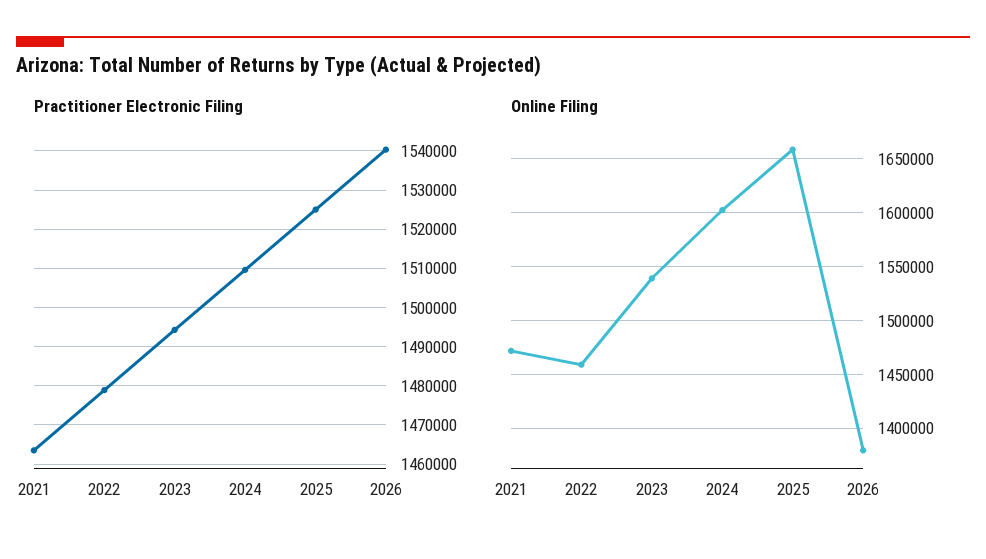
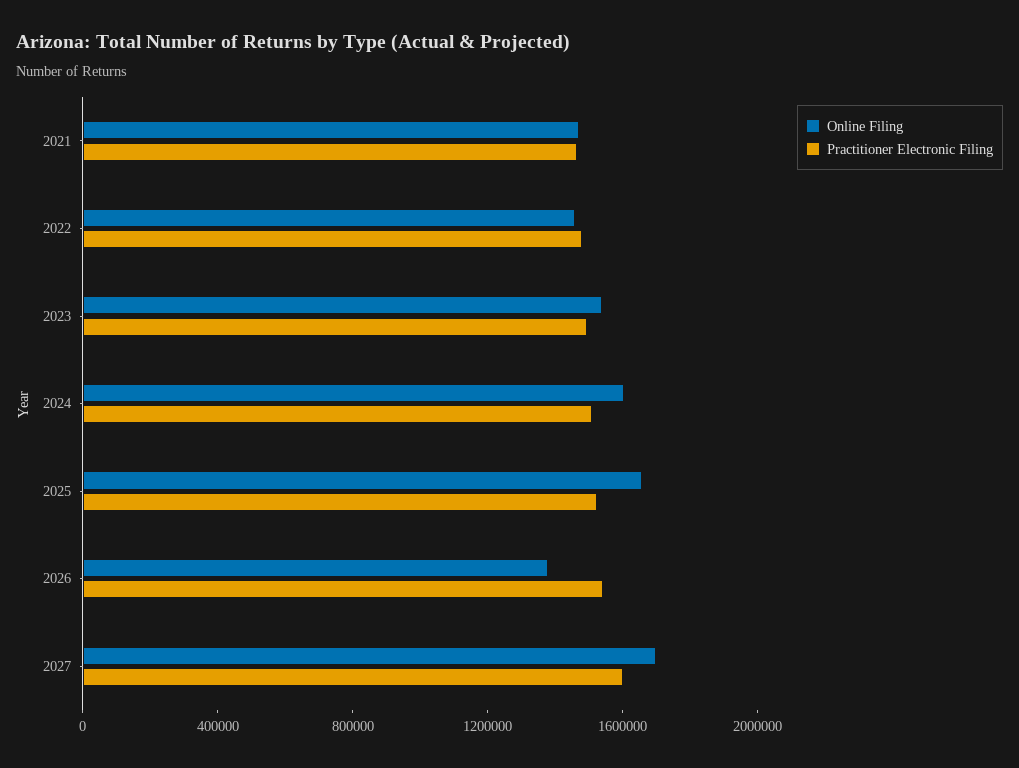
Online Filing, 2027: none -> 1700000
Practitioner Electronic Filing, 2027: none -> 1600000

